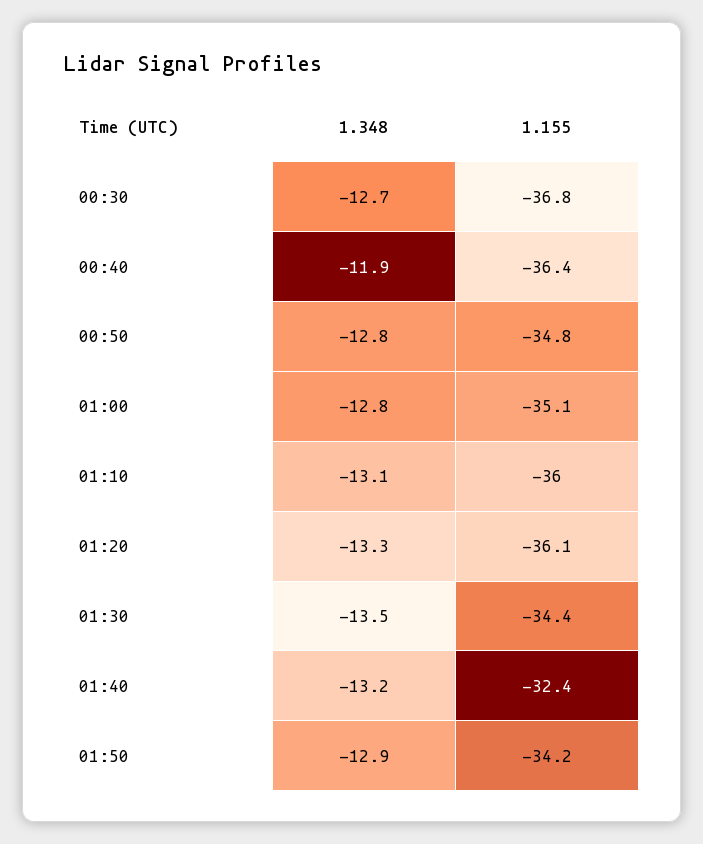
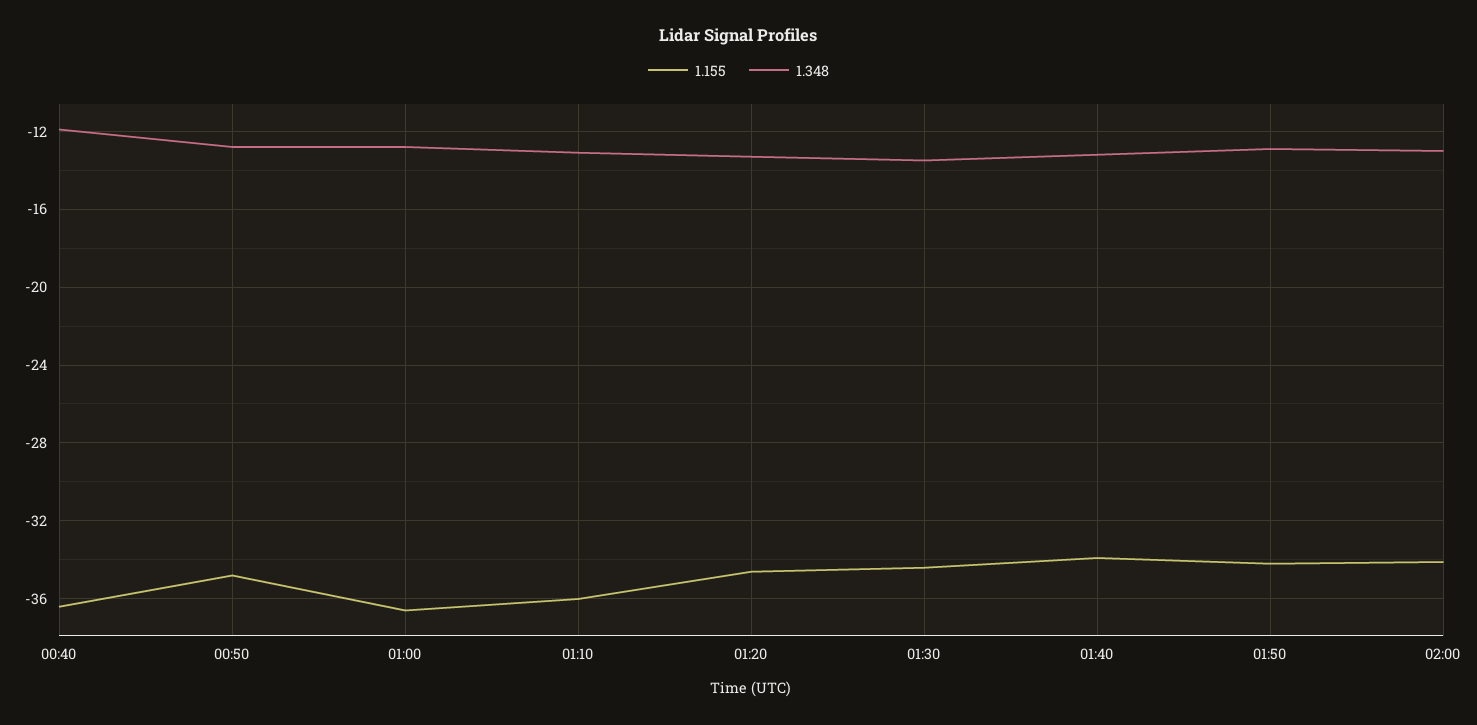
1.348, 00:30: -12.7 -> none
1.155, 00:30: -36.8 -> none
1.155, 01:00: -35.1 -> -36.5
1.155, 01:20: -36.1 -> -34.5
1.155, 01:40: -32.4 -> -34
1.155, 02:00: none -> -34
1.348, 02:00: none -> -13

